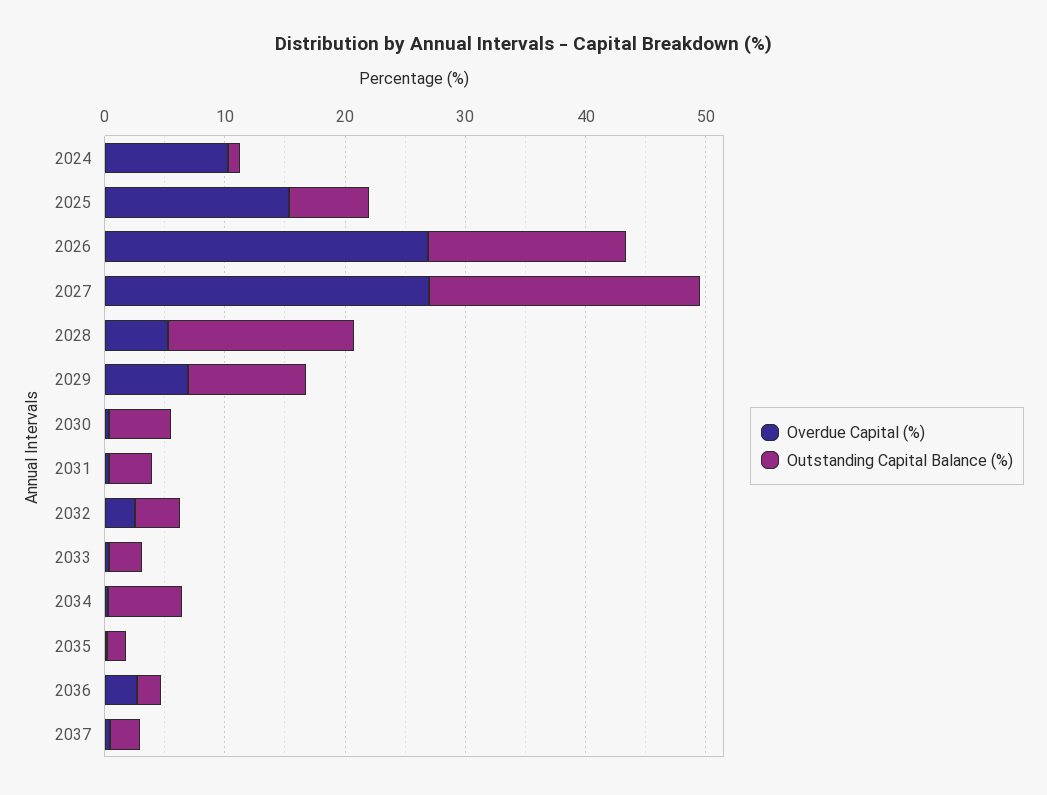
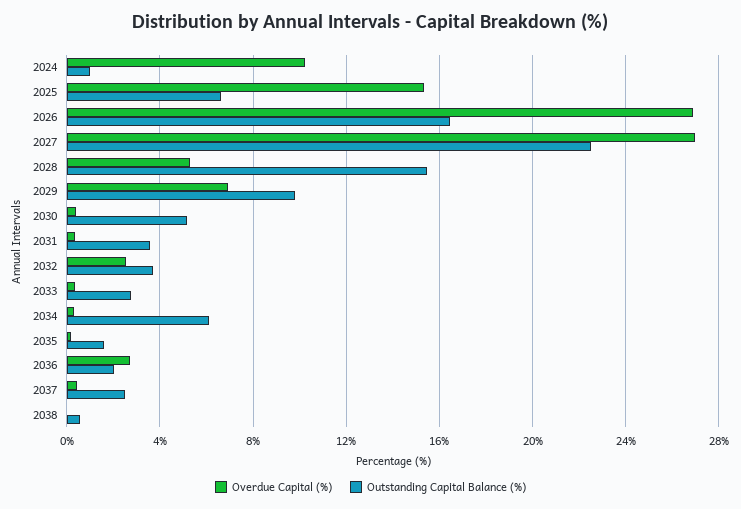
Overdue Capital (%), 2038: none -> 0
Outstanding Capital Balance (%), 2038: none -> 0.5

